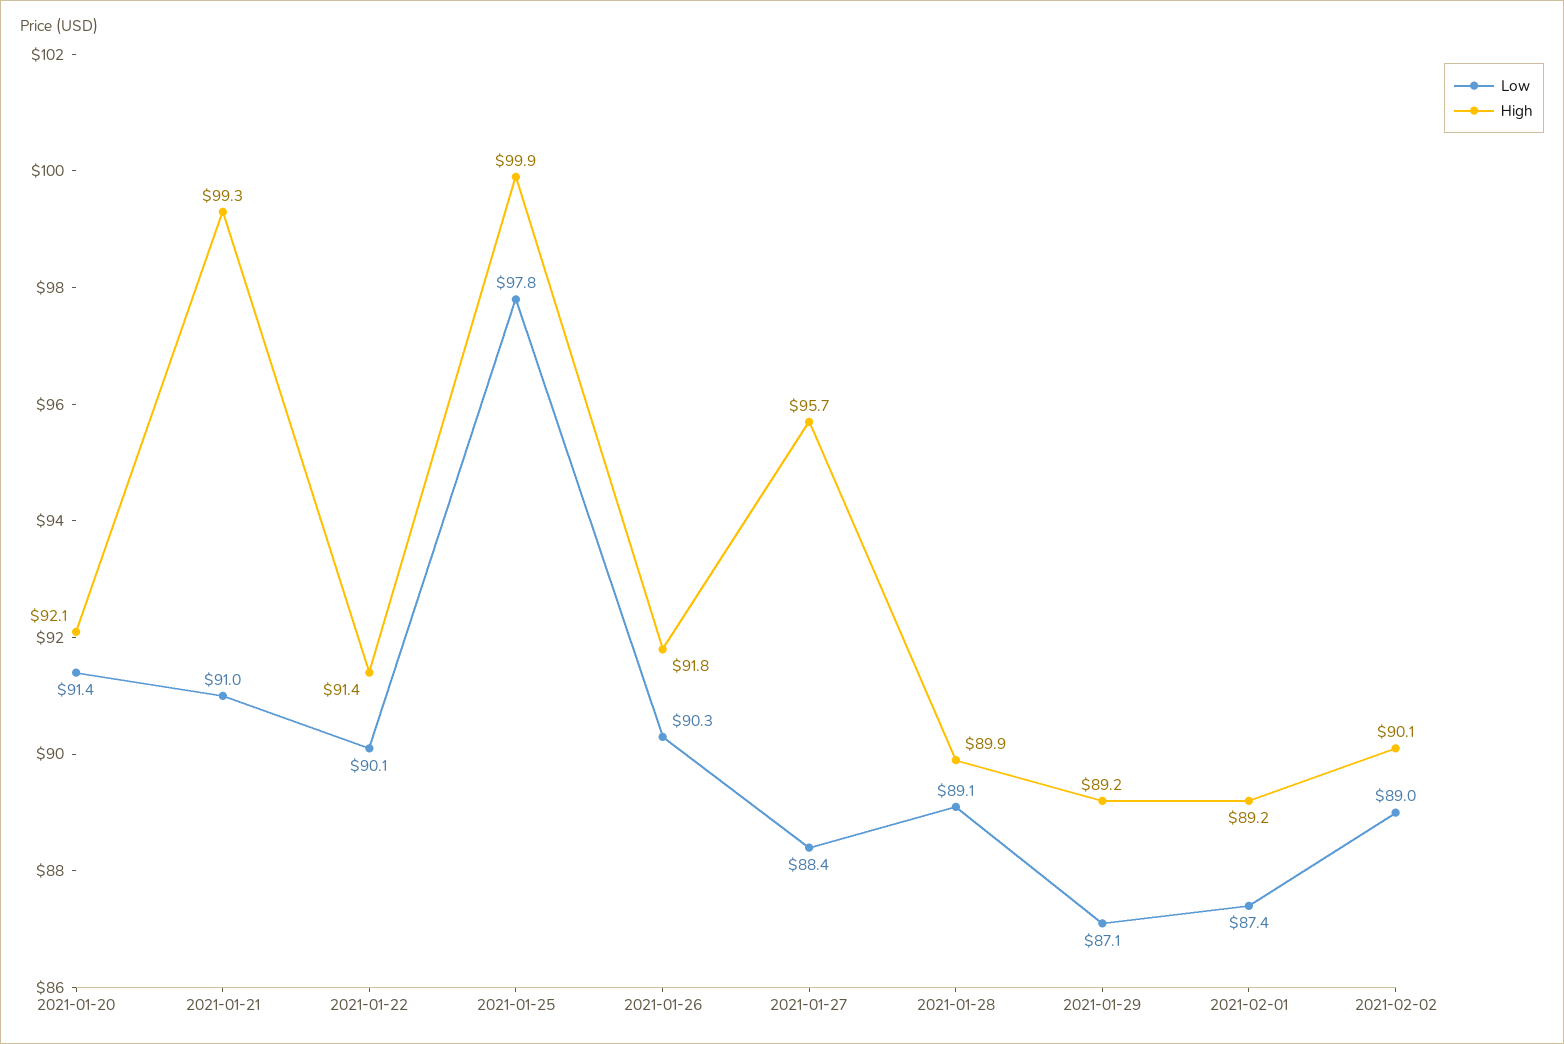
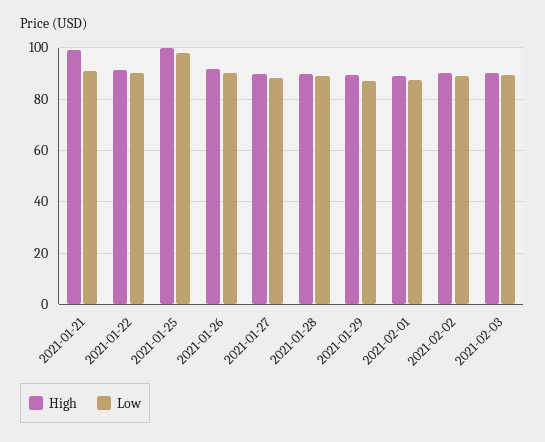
Low, 2021-01-20: 91.4 -> none
High, 2021-01-20: 92.1 -> none
High, 2021-01-27: 95.7 -> 90
High, 2021-02-03: none -> 90
Low, 2021-02-03: none -> 90

